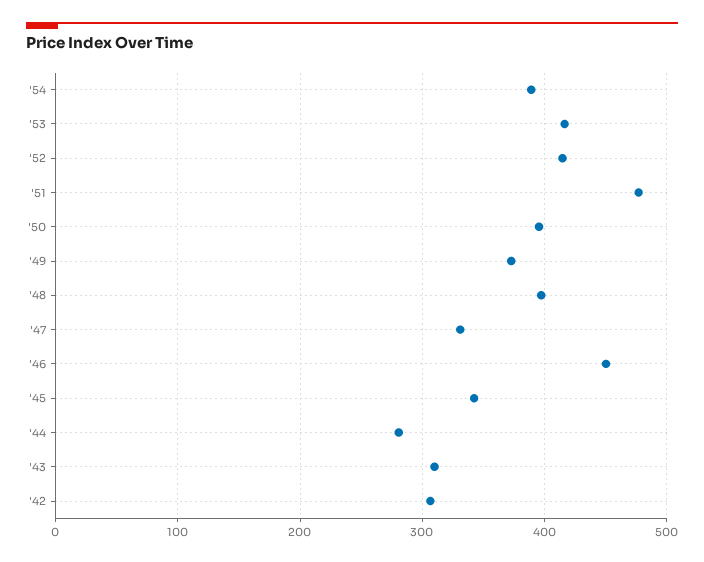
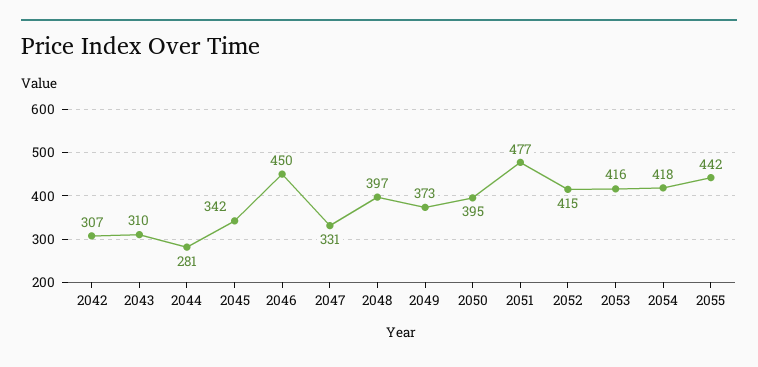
'54: 390 -> 418
2055: none -> 442

